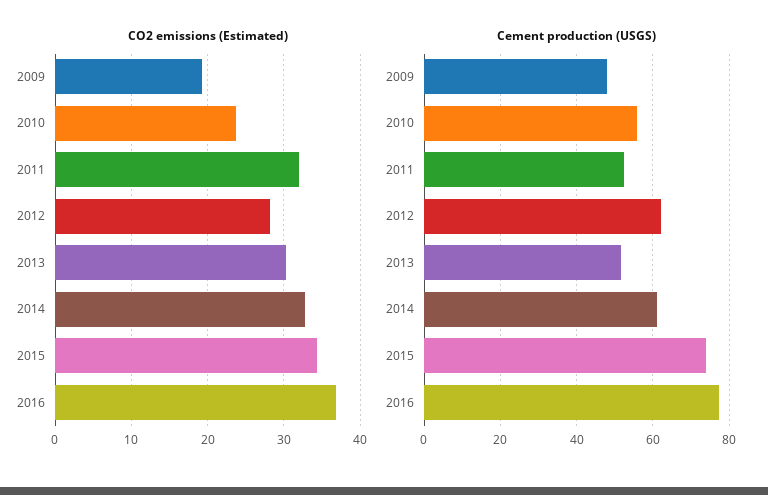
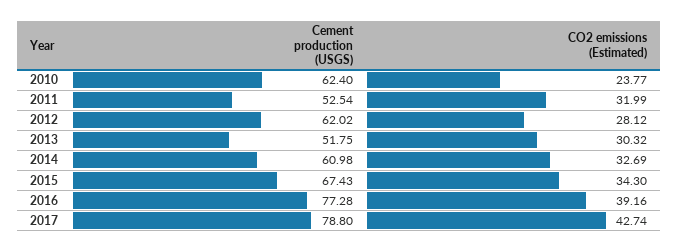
CO2 emissions (Estimated), 2009: 19 -> none
CO2 emissions (Estimated), 2016: 37 -> 39.16
Cement production (USGS), 2009: 48 -> none
Cement production (USGS), 2010: 56 -> 62.4
Cement production (USGS), 2015: 74 -> 67.43
Cement production (USGS), 2017: none -> 78.8
CO2 emissions (Estimated), 2017: none -> 42.74

